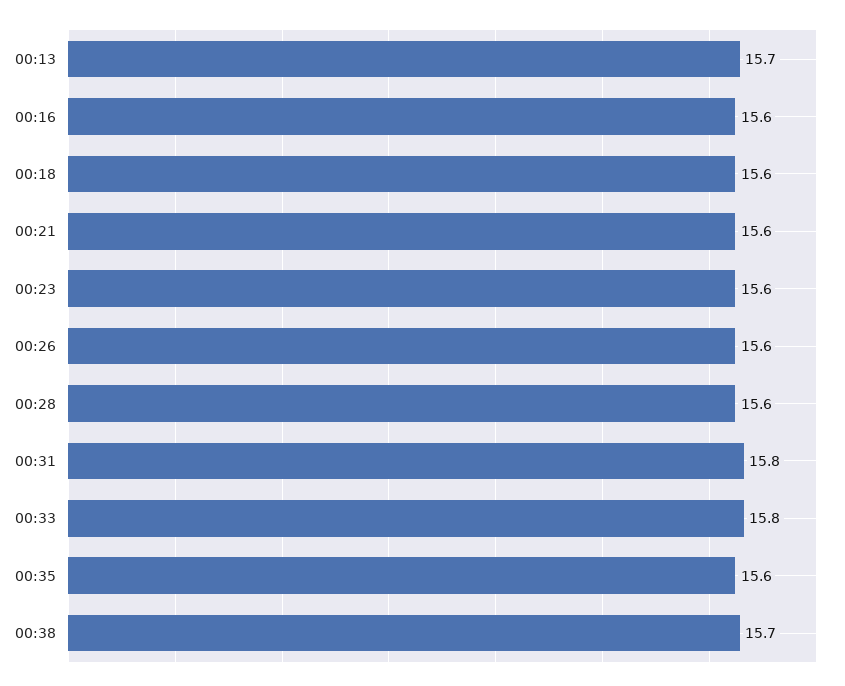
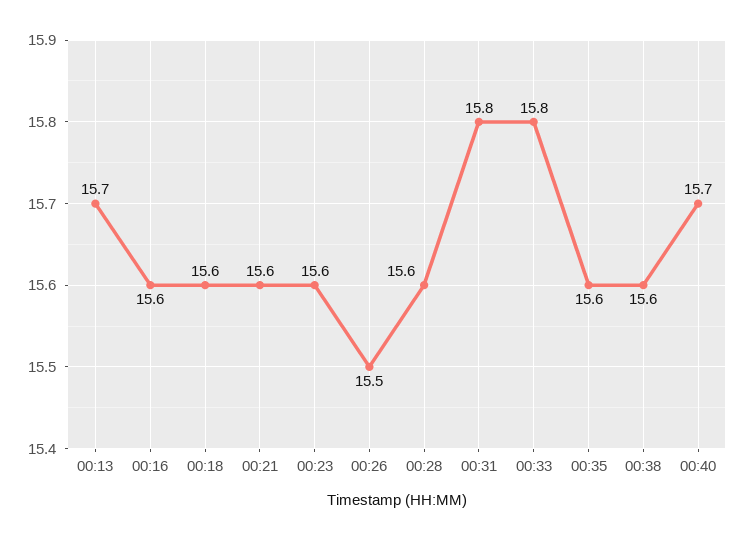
00:26: 15.6 -> 15.5
00:38: 15.7 -> 15.6
00:40: none -> 15.7

